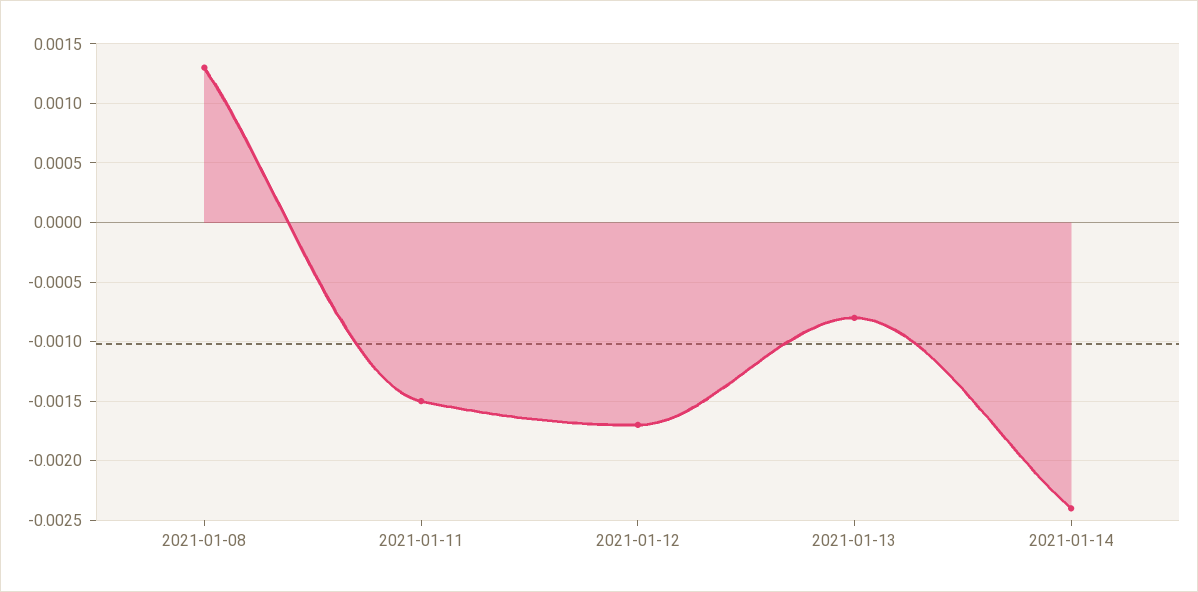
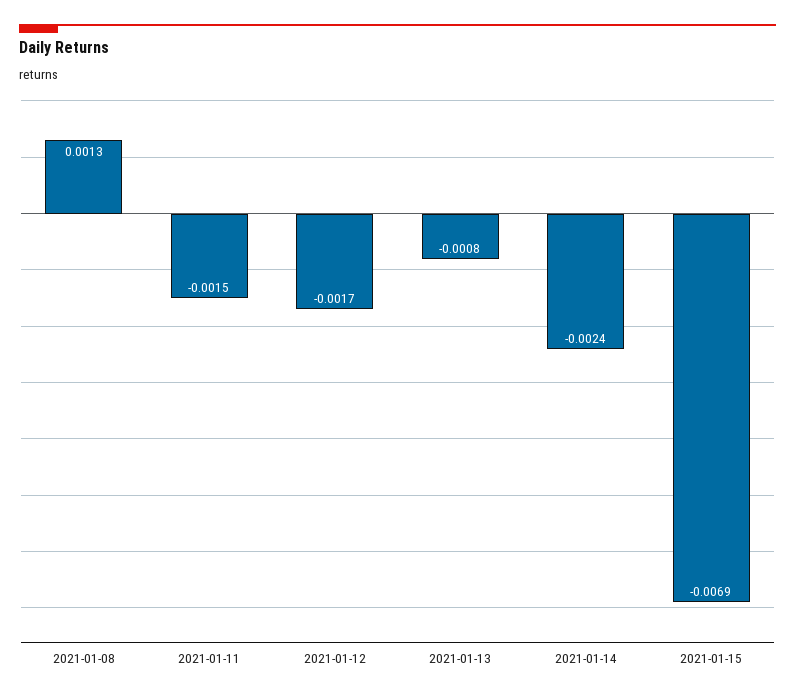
2021-01-15: none -> -0.0069

